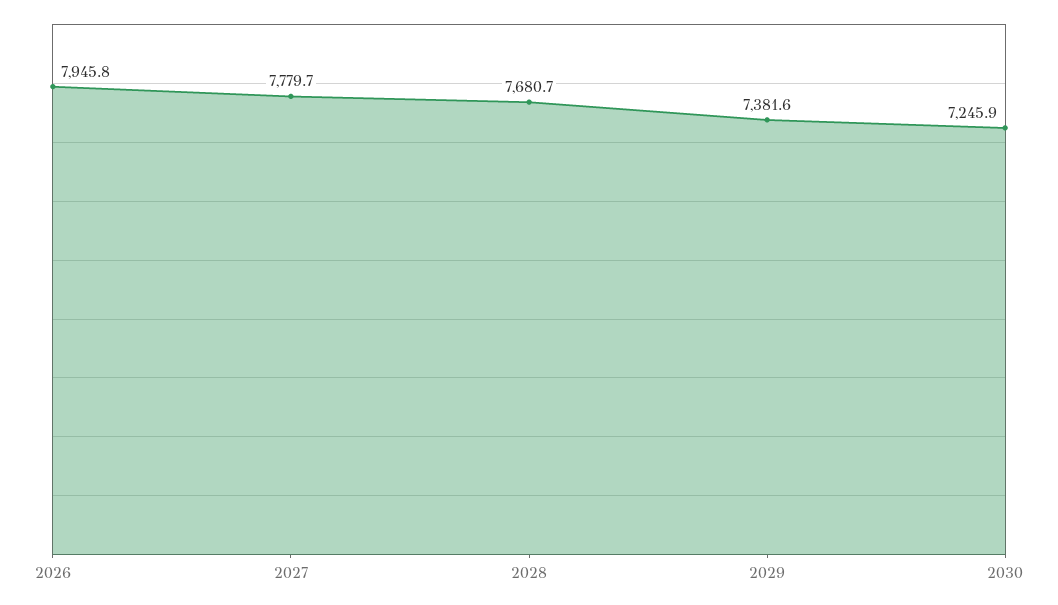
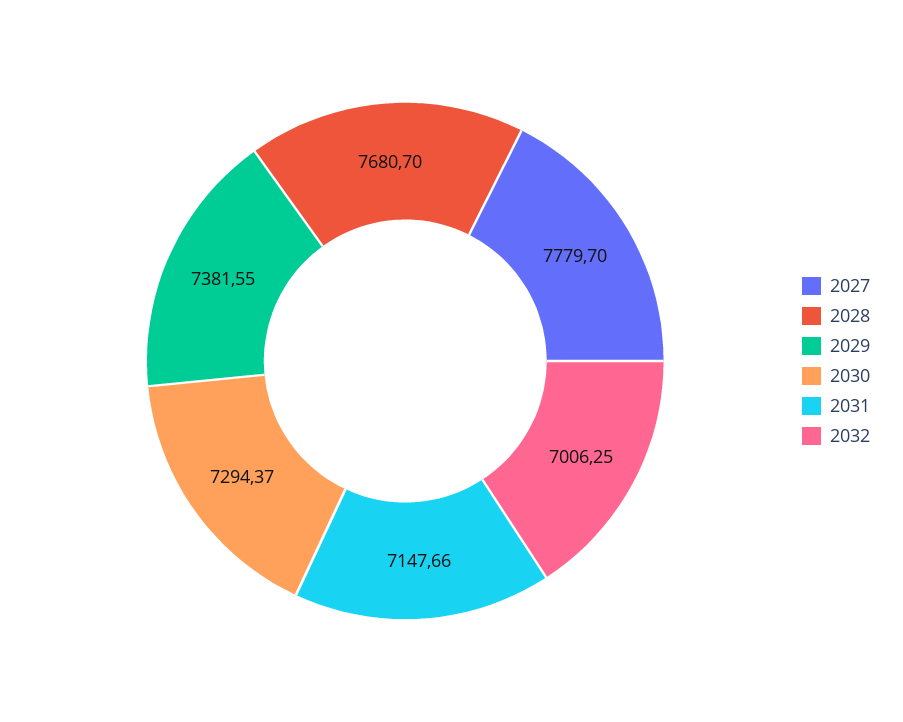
2026: 7945.8 -> none
2030: 7245.9 -> 7294.37
2031: none -> 7147.66
2032: none -> 7006.25

